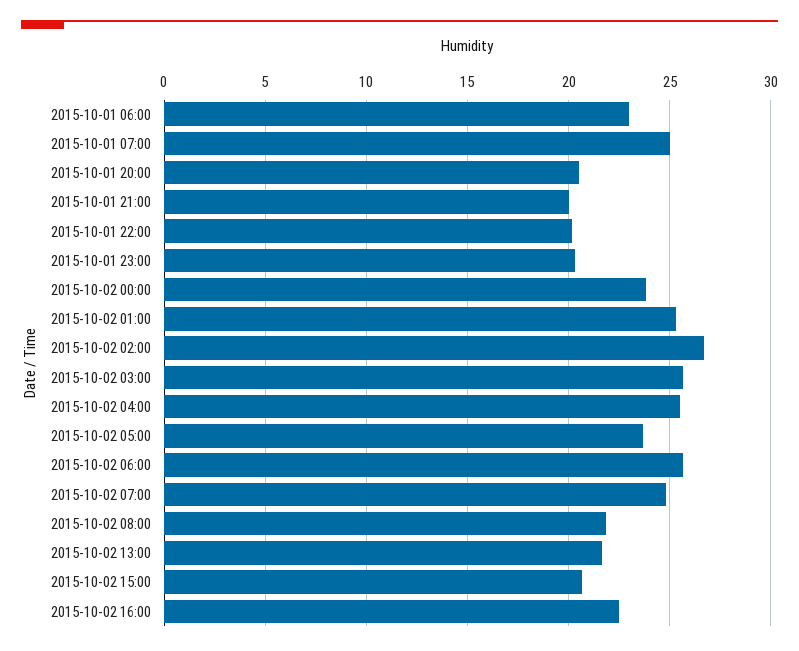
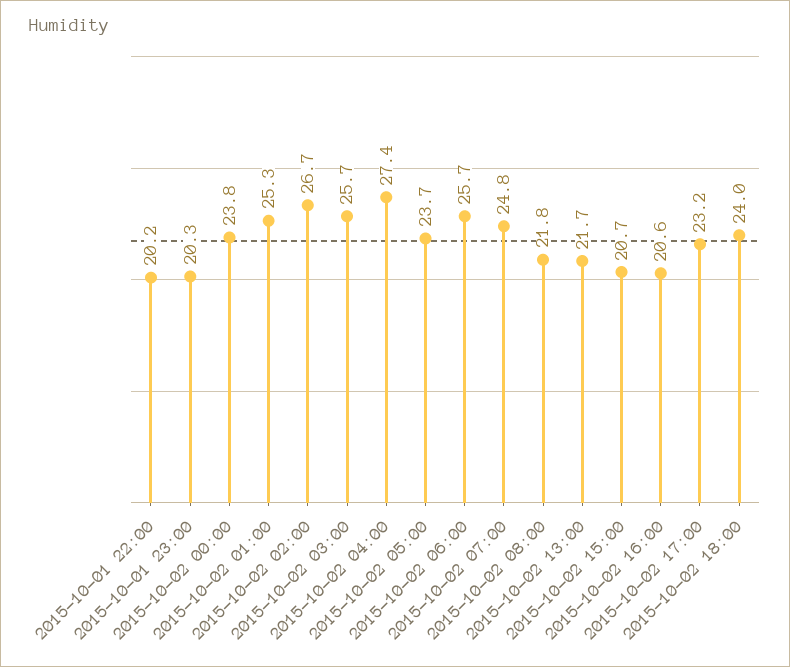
2015-10-01 06:00: 23 -> none
2015-10-01 07:00: 25 -> none
2015-10-01 20:00: 20.5 -> none
2015-10-01 21:00: 20 -> none
2015-10-02 04:00: 25.5 -> 27.4
2015-10-02 16:00: 22.5 -> 20.6
2015-10-02 17:00: none -> 23.2
2015-10-02 18:00: none -> 24

